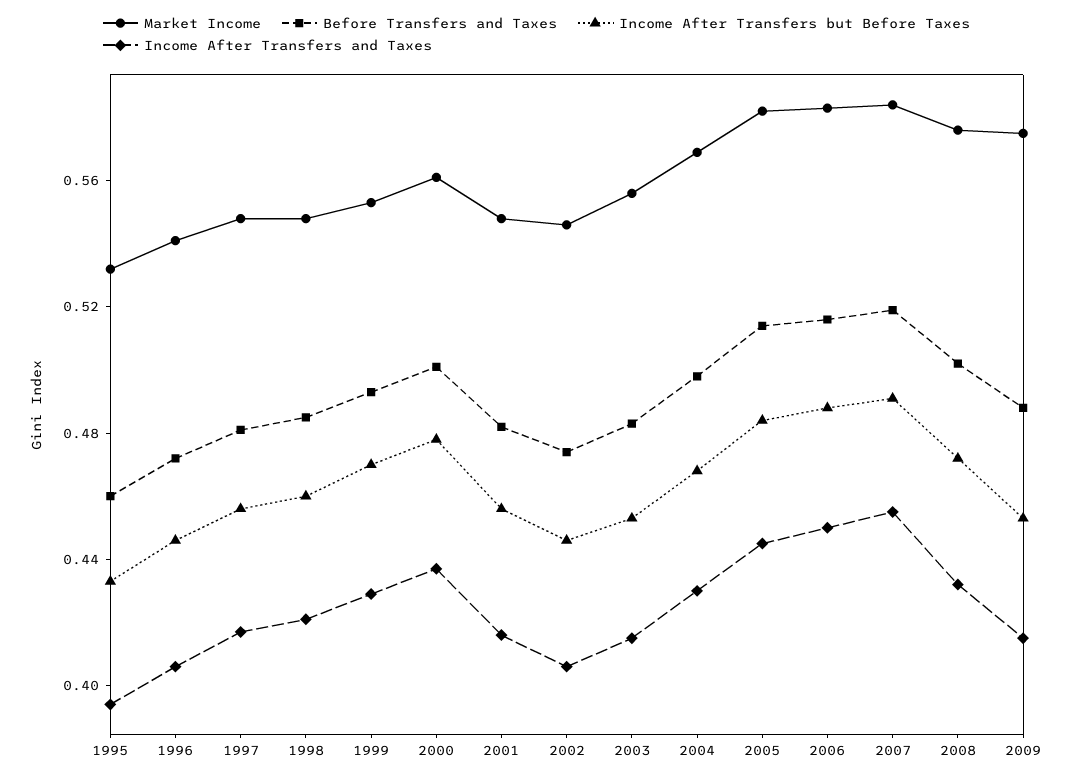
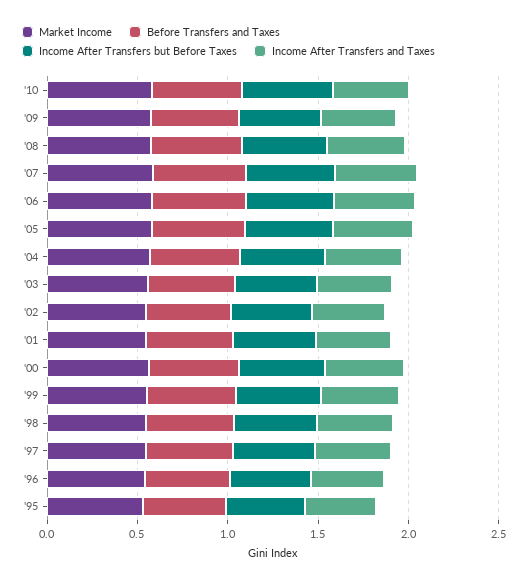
Market Income, '10: none -> 0.6
Before Transfers and Taxes, '10: none -> 0.5
Income After Transfers but Before Taxes, '10: none -> 0.5
Income After Transfers and Taxes, '10: none -> 0.4

